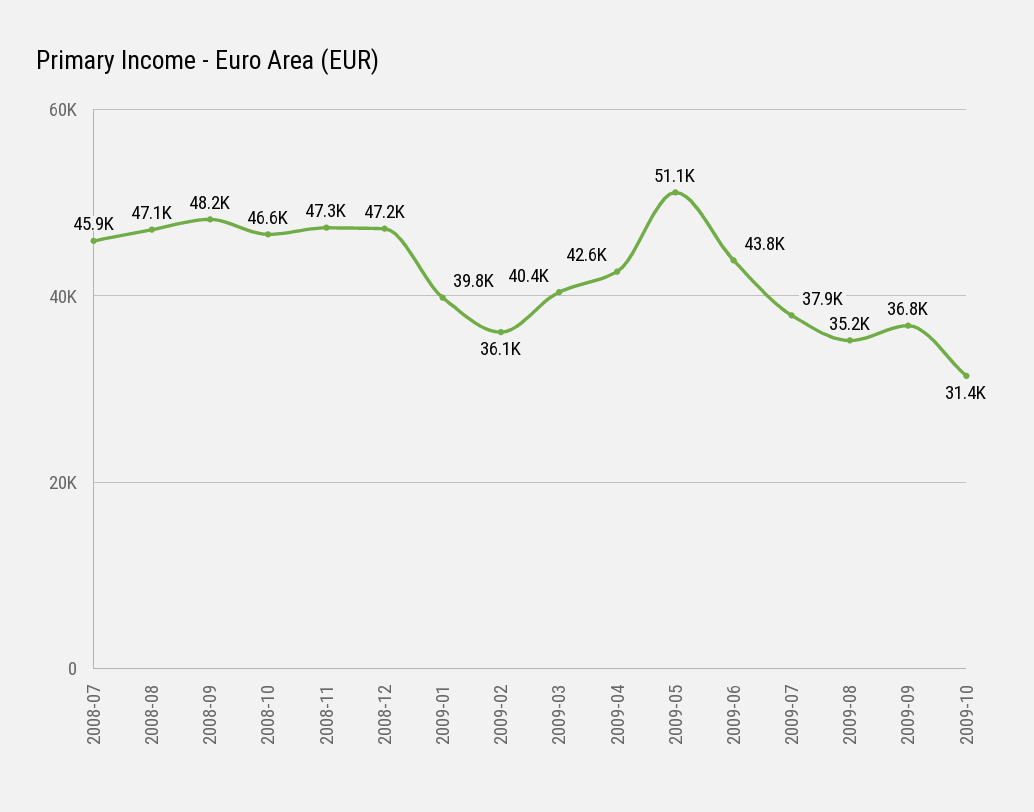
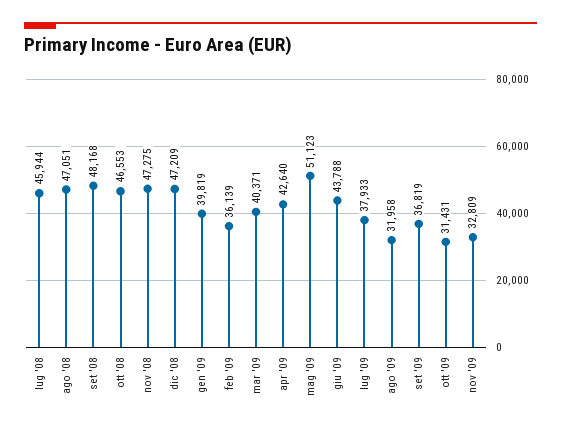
2009-08: 35200 -> 31958
nov '09: none -> 32809

